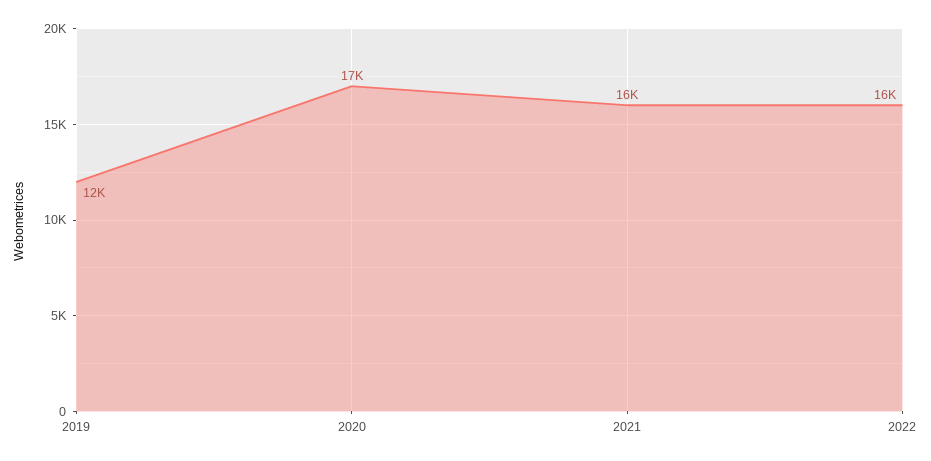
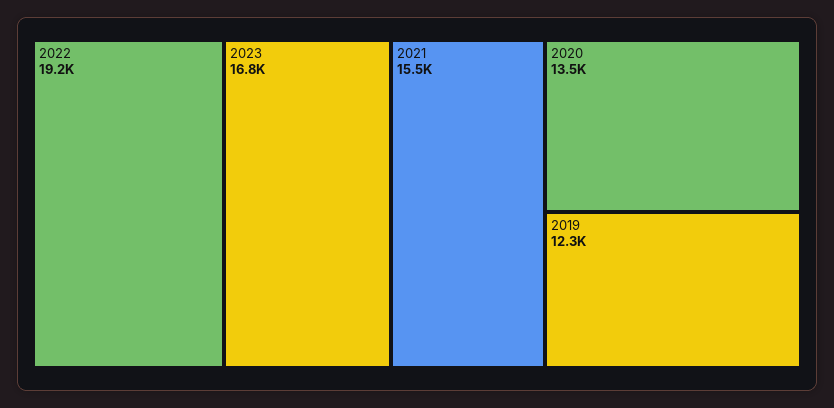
2020: 17000 -> 13500
2022: 16000 -> 19200
2023: none -> 16800

